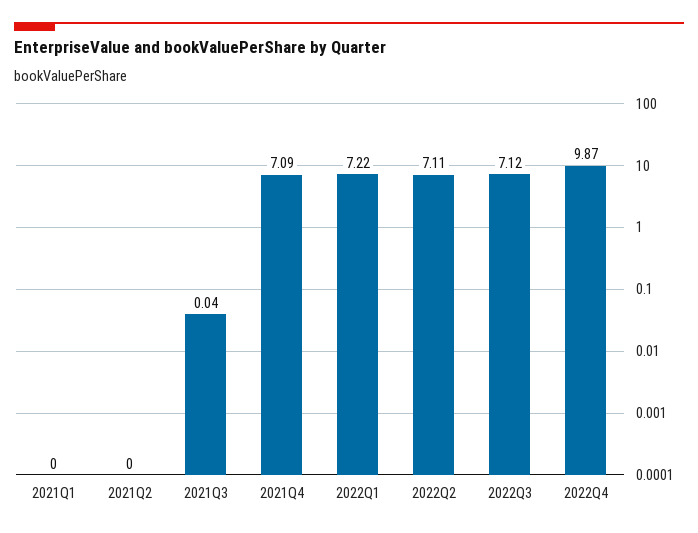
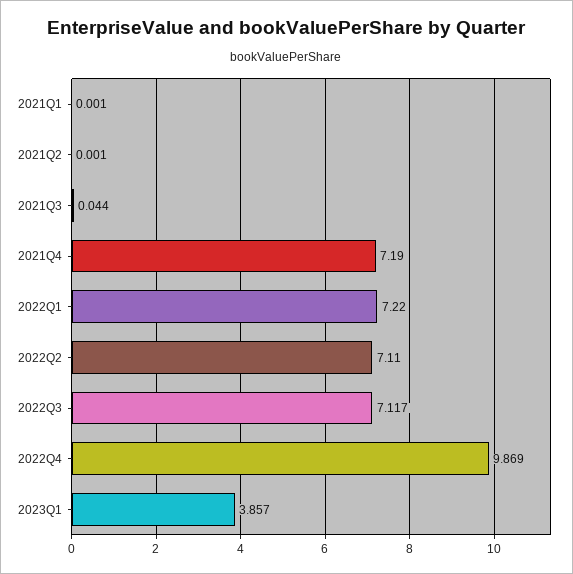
2021Q4: 7.09 -> 7.19
2023Q1: none -> 3.857

